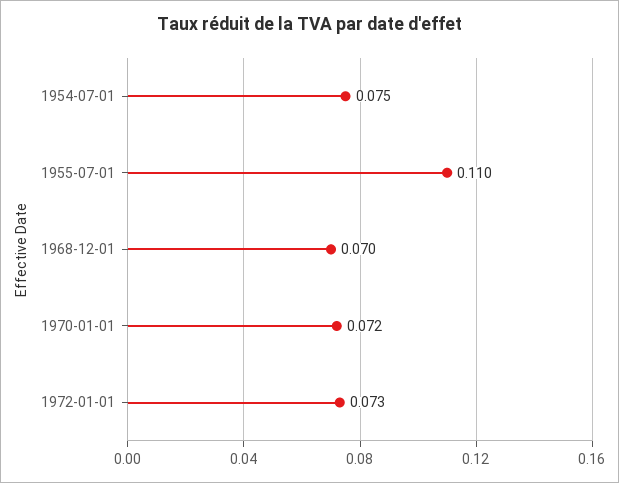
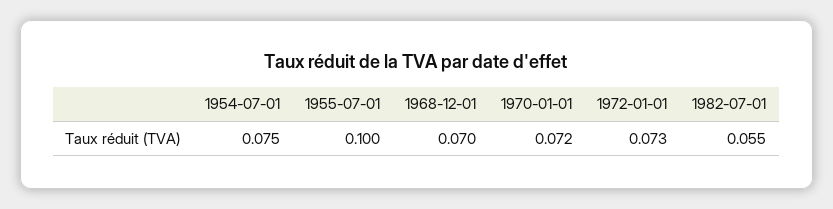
1955-07-01: 0.11 -> 0.1
1982-07-01: none -> 0.055

